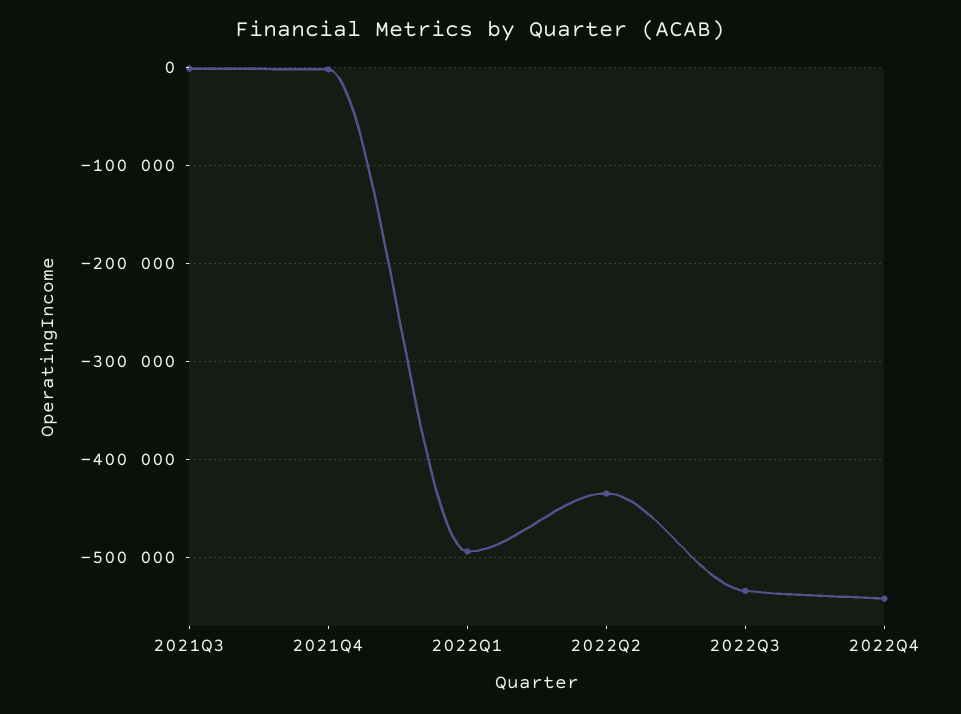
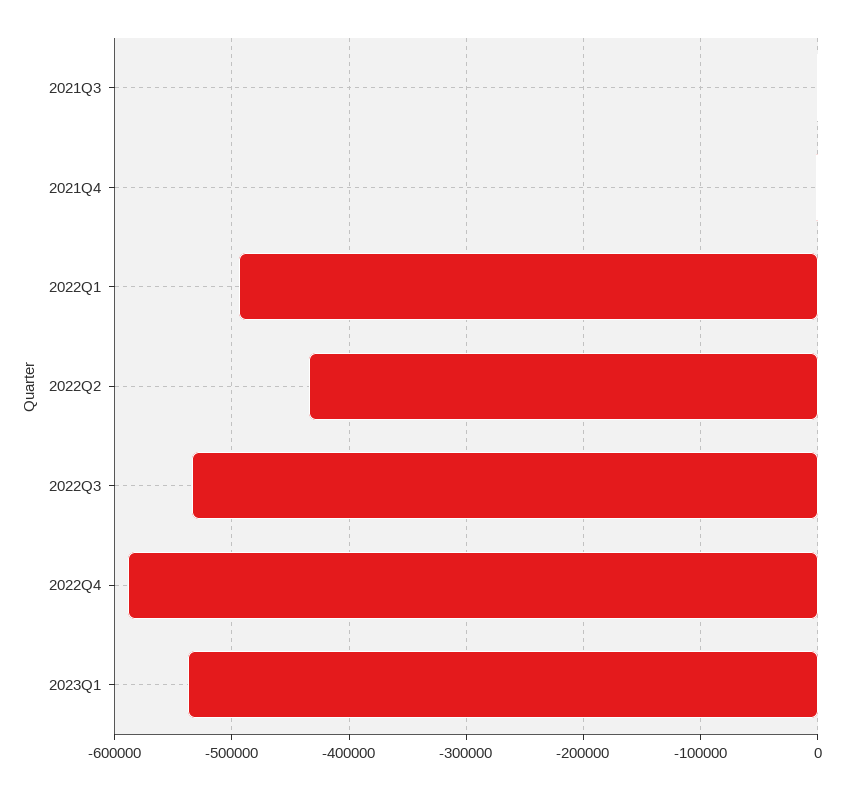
2022Q4: -540000 -> -590000
2023Q1: none -> -540000

